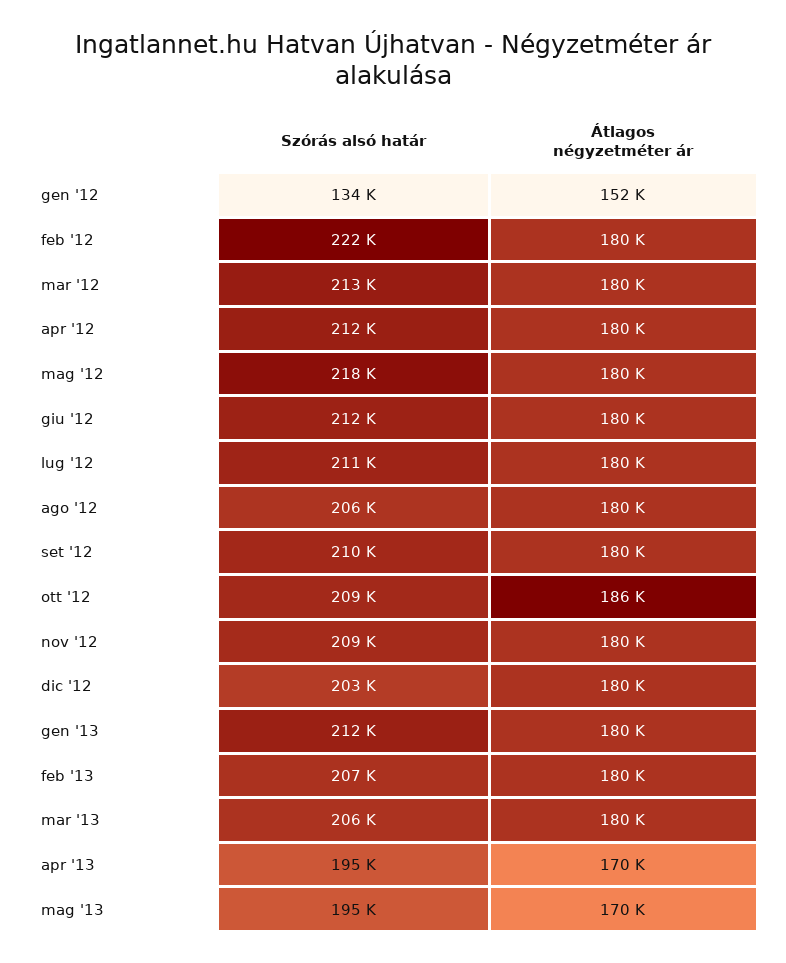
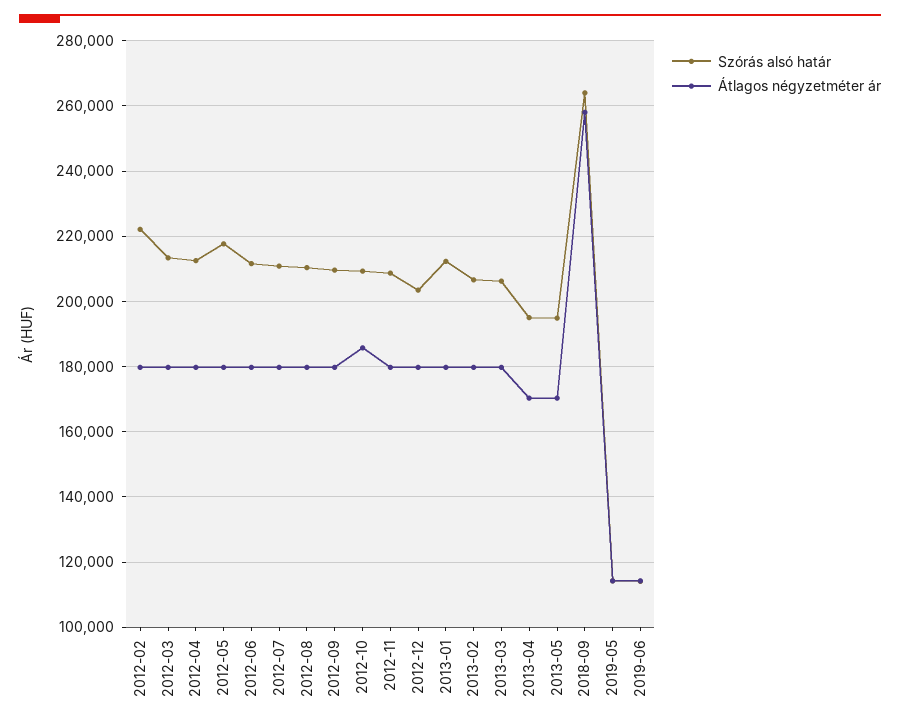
Szórás alsó határ, gen '12: 134000 -> none
Átlagos négyzetméter ár, gen '12: 152000 -> none
Szórás alsó határ, ago '12: 206000 -> 210000
Szórás alsó határ, 2018-09: none -> 264000
Átlagos négyzetméter ár, 2018-09: none -> 258000
Szórás alsó határ, 2019-05: none -> 114000
Átlagos négyzetméter ár, 2019-05: none -> 114000
Szórás alsó határ, 2019-06: none -> 114000
Átlagos négyzetméter ár, 2019-06: none -> 114000

